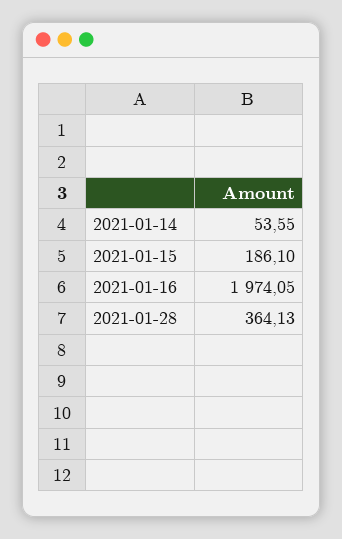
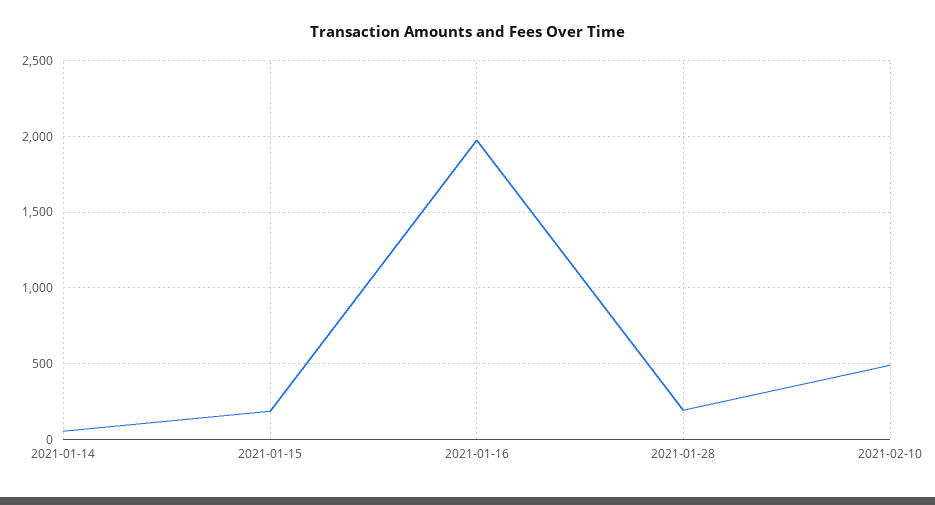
2021-01-28: 364.13 -> 200
2021-02-10: none -> 500

